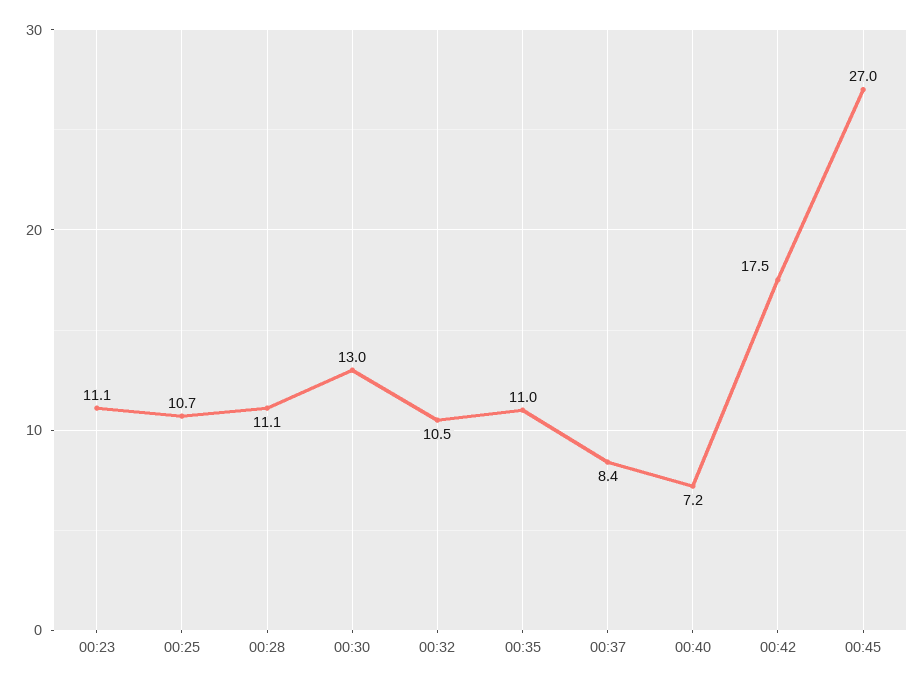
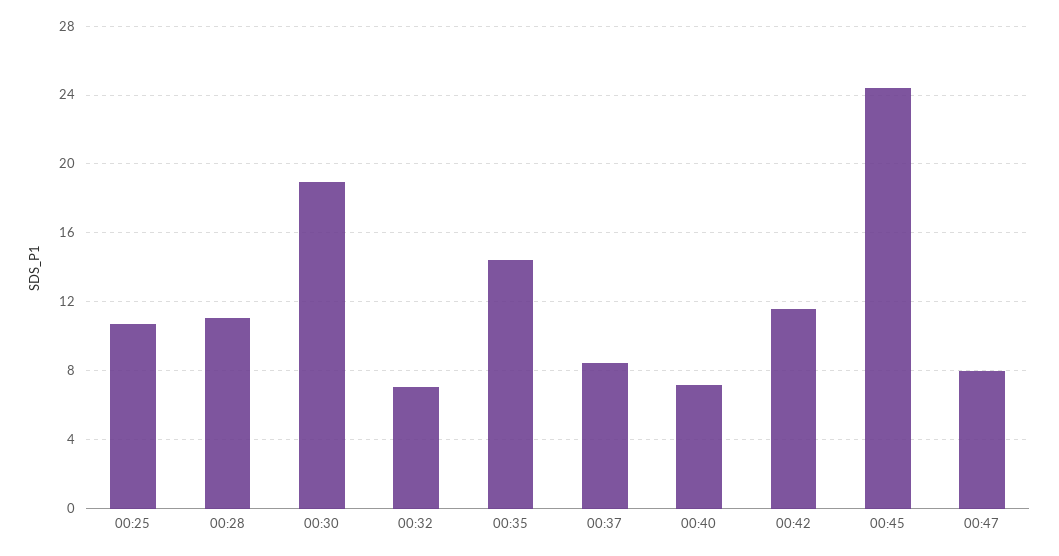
00:23: 11.1 -> none
00:30: 13 -> 19
00:32: 10.5 -> 7
00:35: 11 -> 14.5
00:42: 17.5 -> 11.5
00:45: 27 -> 24.5
00:47: none -> 8

